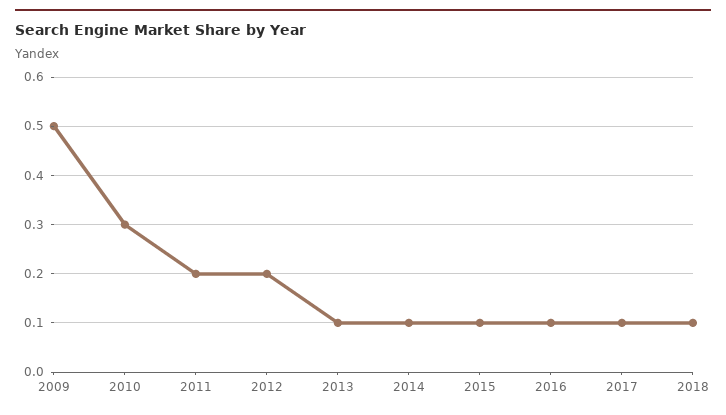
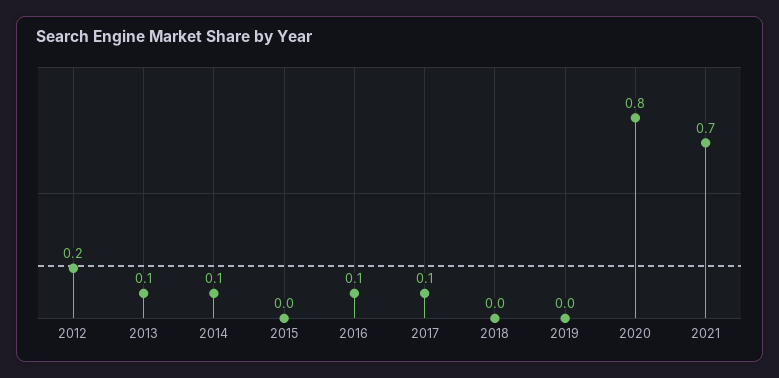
2009: 0.5 -> none
2010: 0.3 -> none
2011: 0.2 -> none
2015: 0.1 -> 0
2018: 0.1 -> 0
2019: none -> 0
2020: none -> 0.8
2021: none -> 0.7

